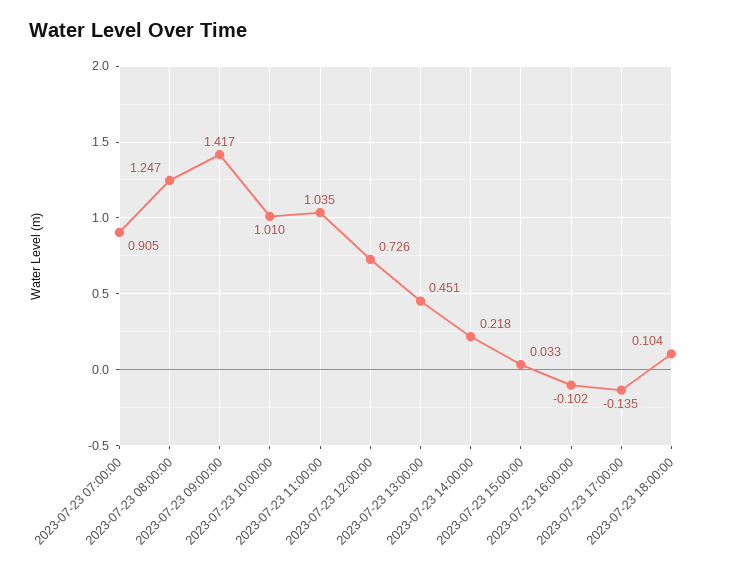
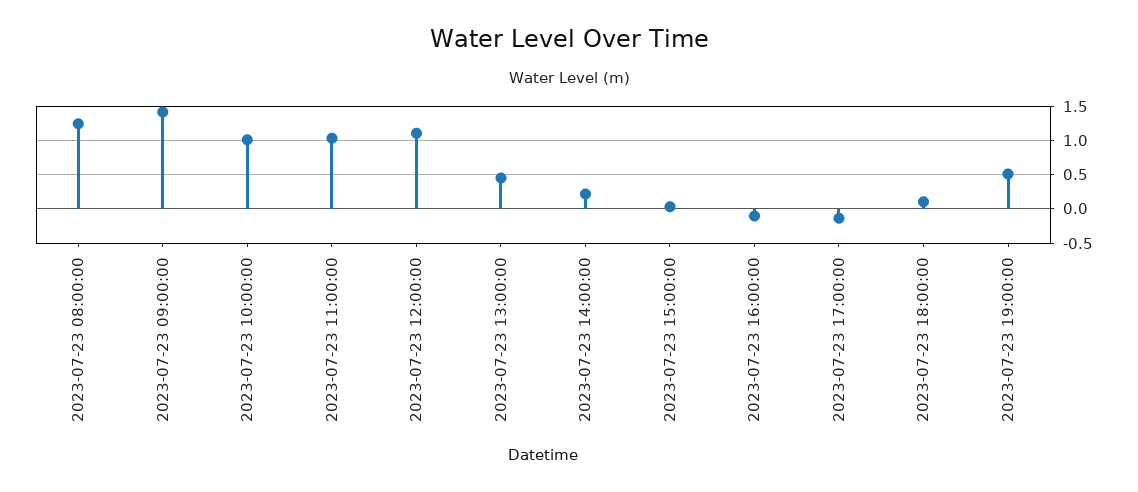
2023-07-23 07:00:00: 0.905 -> none
2023-07-23 12:00:00: 0.726 -> 1.1
2023-07-23 19:00:00: none -> 0.5

